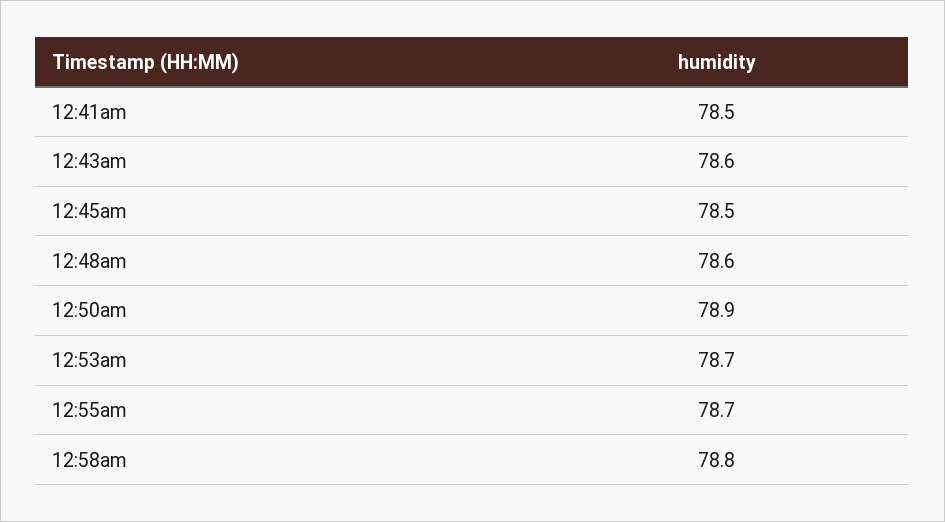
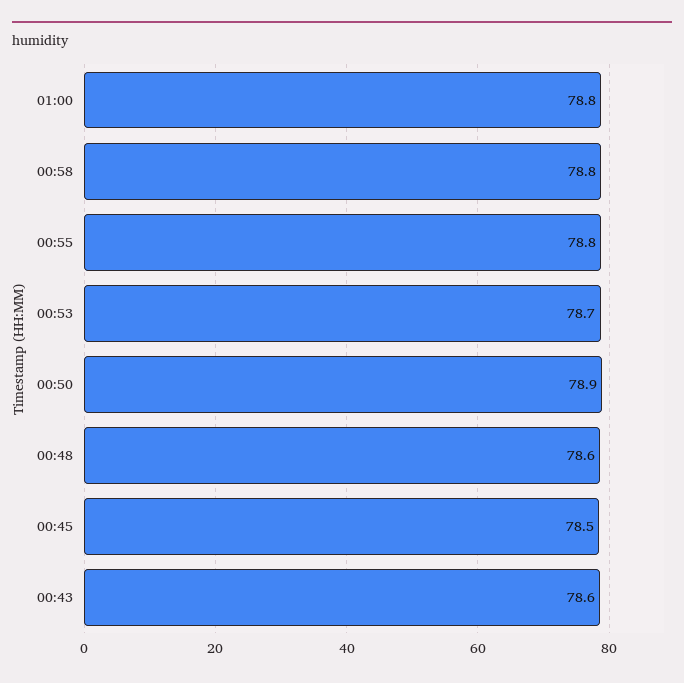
12:41am: 78.5 -> none
12:55am: 78.7 -> 78.8
01:00: none -> 78.8

